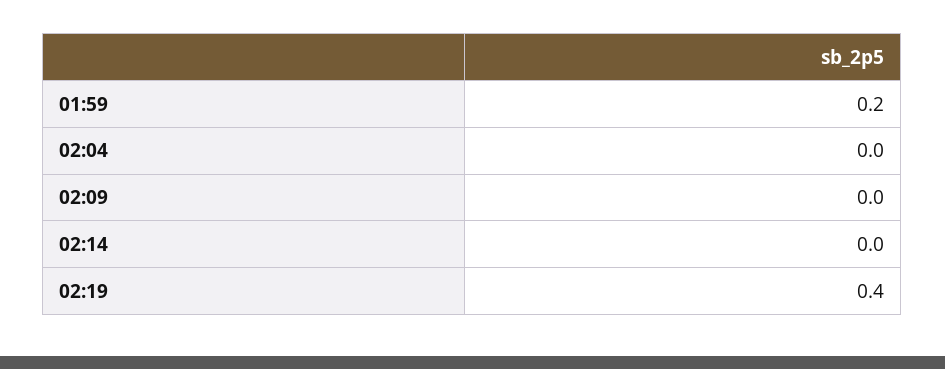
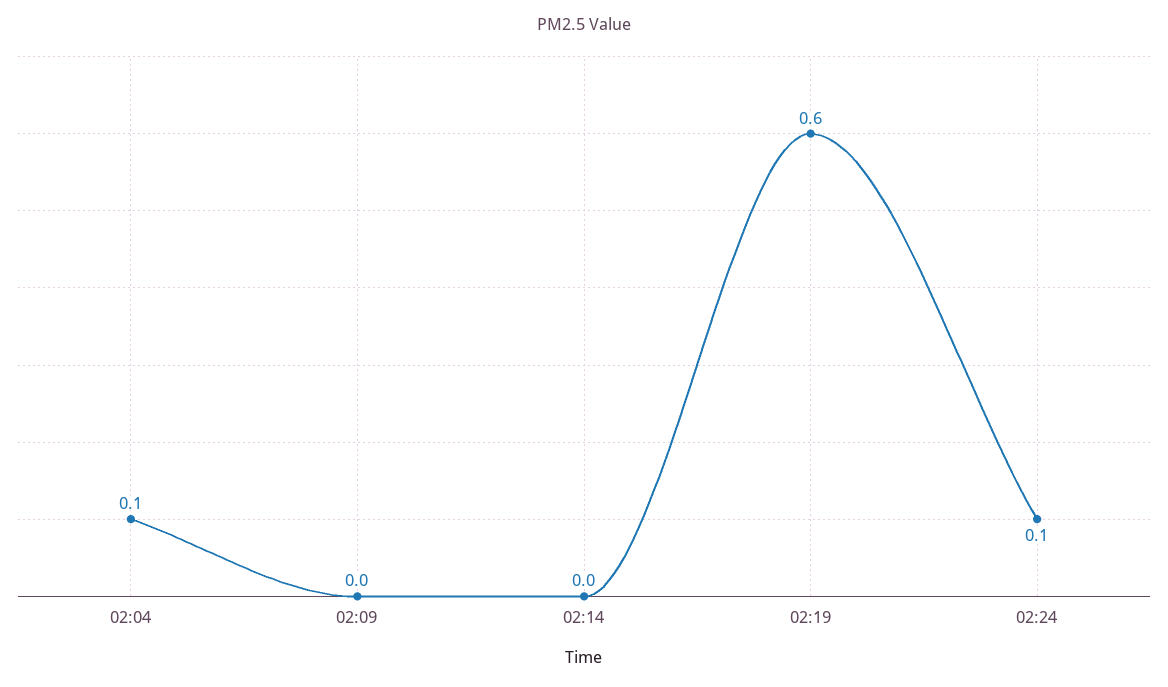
01:59: 0.2 -> none
02:04: 0 -> 0.1
02:19: 0.4 -> 0.6
02:24: none -> 0.1

